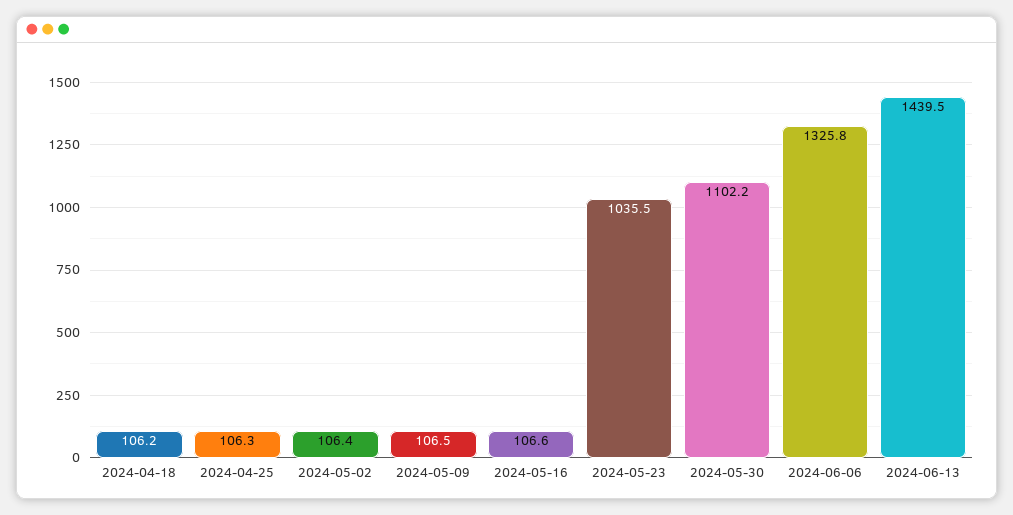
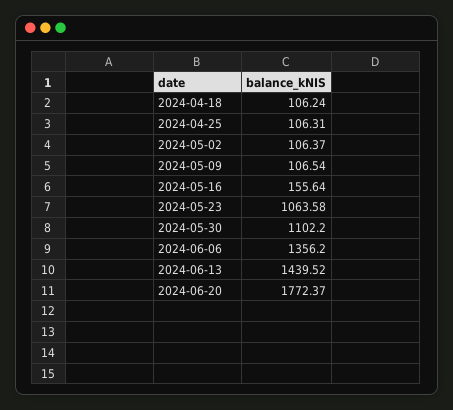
2024-05-16: 106.6 -> 155.64
2024-05-23: 1035.5 -> 1063.58
2024-06-06: 1325.8 -> 1356.2
2024-06-20: none -> 1772.37

